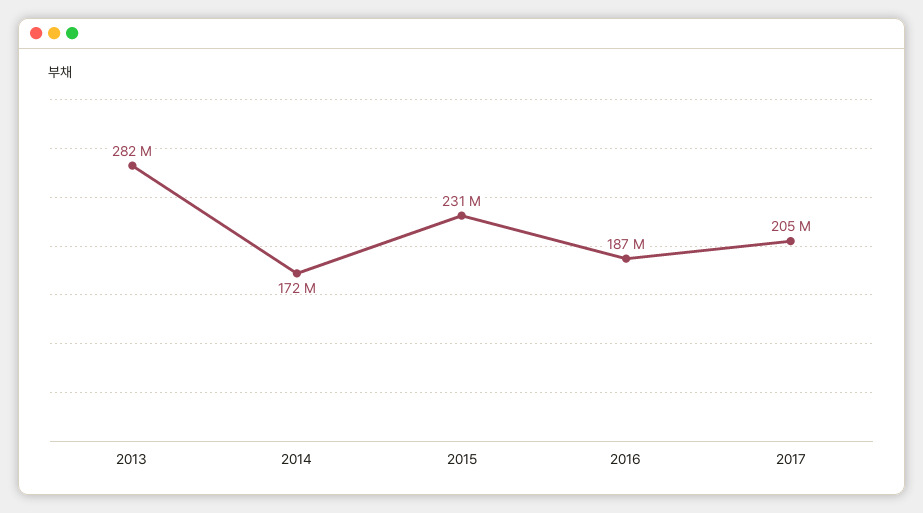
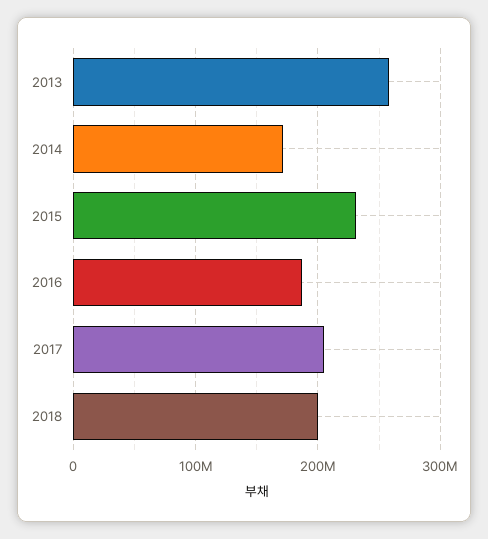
2013: 282000000 -> 260000000
2018: none -> 200000000

